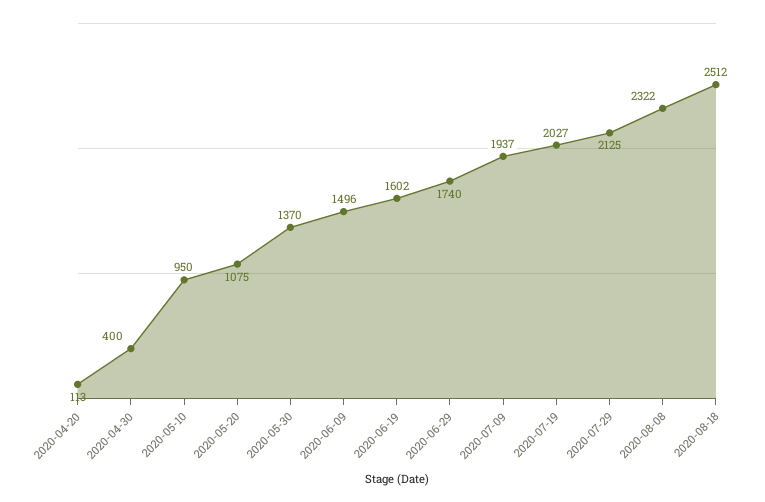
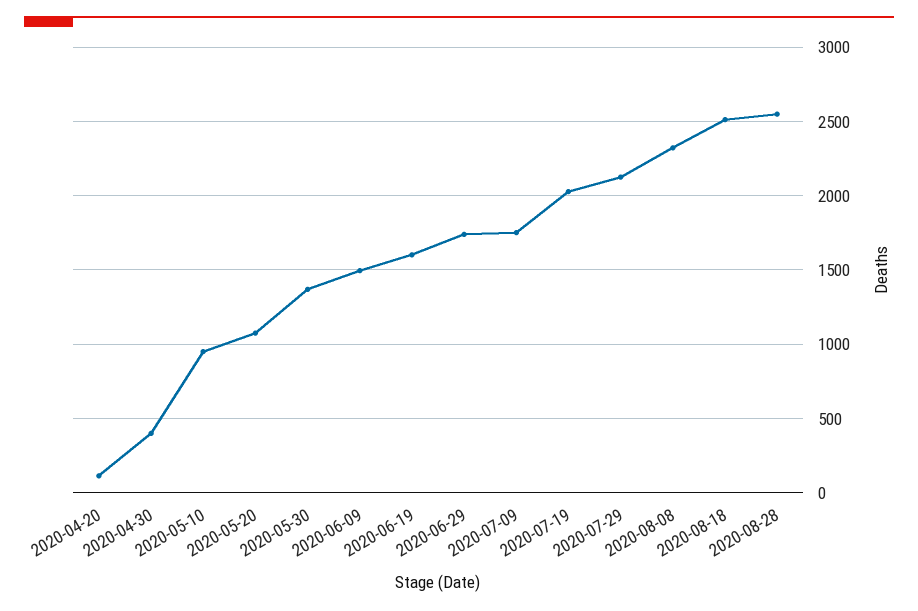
2020-07-09: 1937 -> 1750
2020-08-28: none -> 2550

